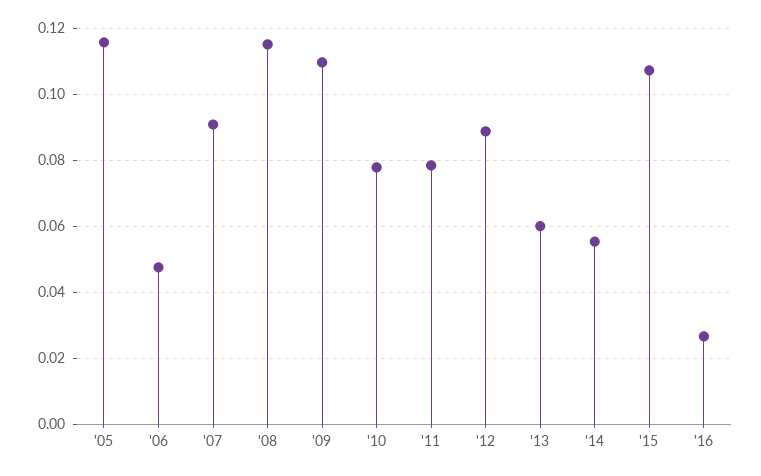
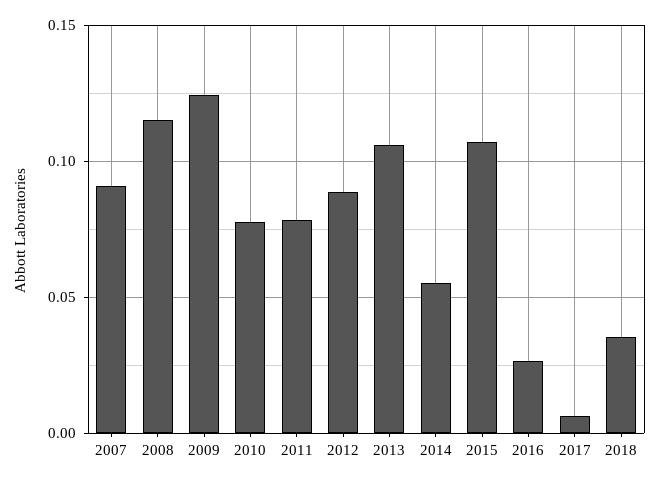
'05: 0.116 -> none
'06: 0.048 -> none
'09: 0.11 -> 0.125
'13: 0.06 -> 0.105
2017: none -> 0.005
2018: none -> 0.035

